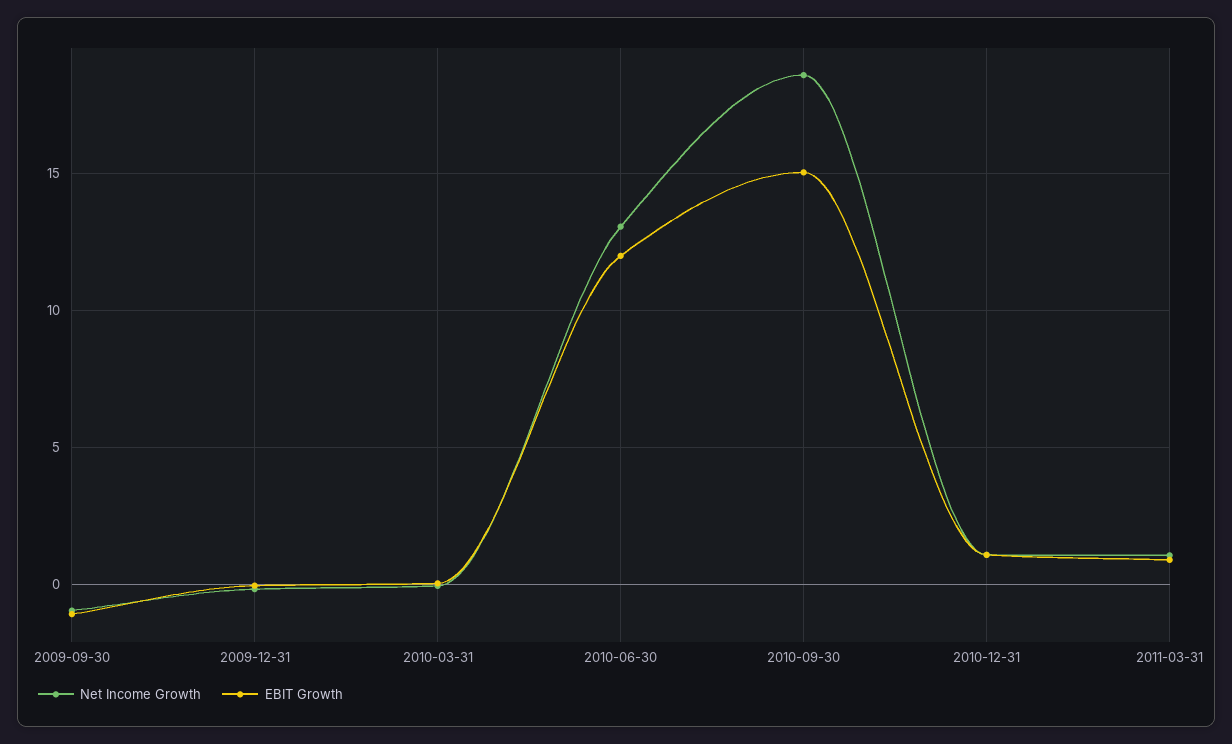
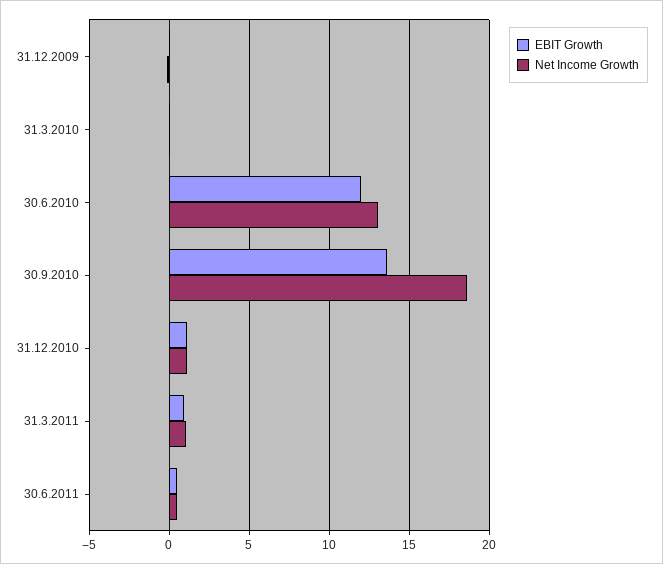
Net Income Growth, 2009-09-30: -1 -> none
EBIT Growth, 2009-09-30: -1 -> none
EBIT Growth, 2010-09-30: 15 -> 13.5
EBIT Growth, 30.6.2011: none -> 0.5
Net Income Growth, 30.6.2011: none -> 0.5

